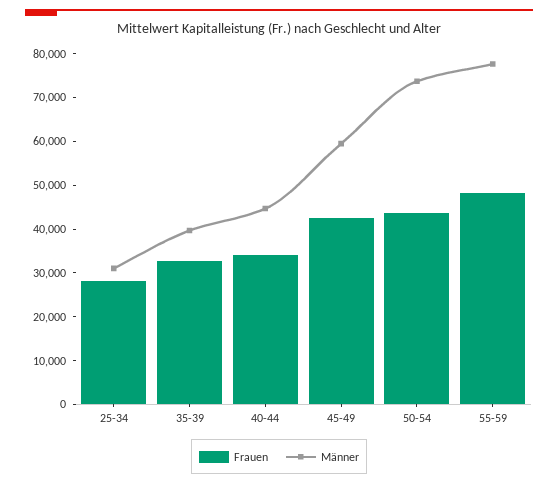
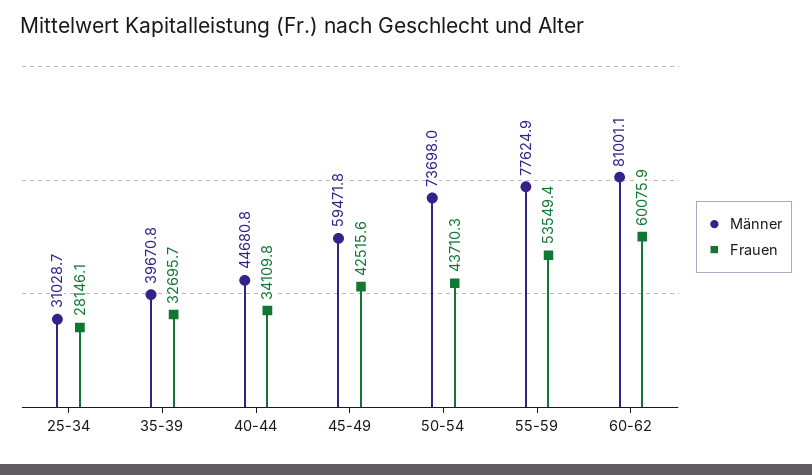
Frauen, 55-59: 48000 -> 53549.4
Männer, 60-62: none -> 81001.1
Frauen, 60-62: none -> 60075.9

